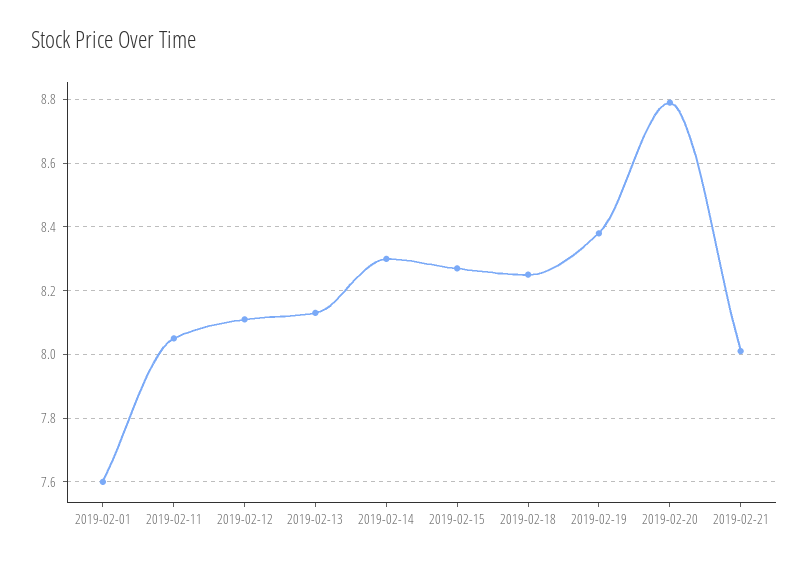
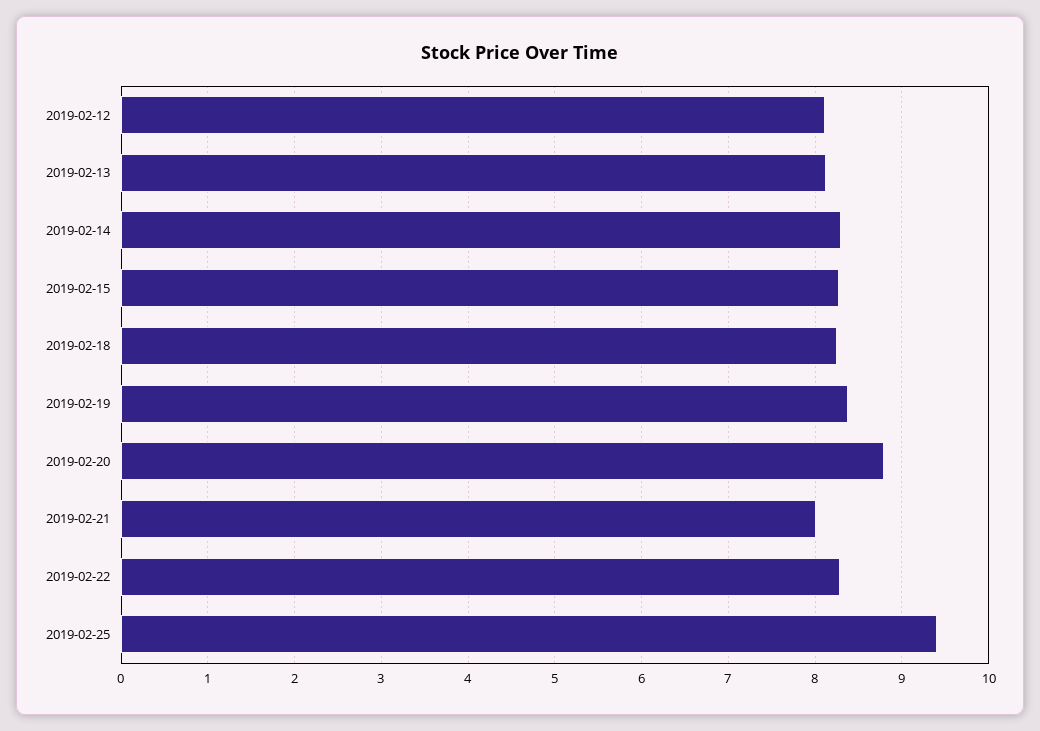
2019-02-01: 7.6 -> none
2019-02-11: 8.05 -> none
2019-02-22: none -> 8.3
2019-02-25: none -> 9.4

